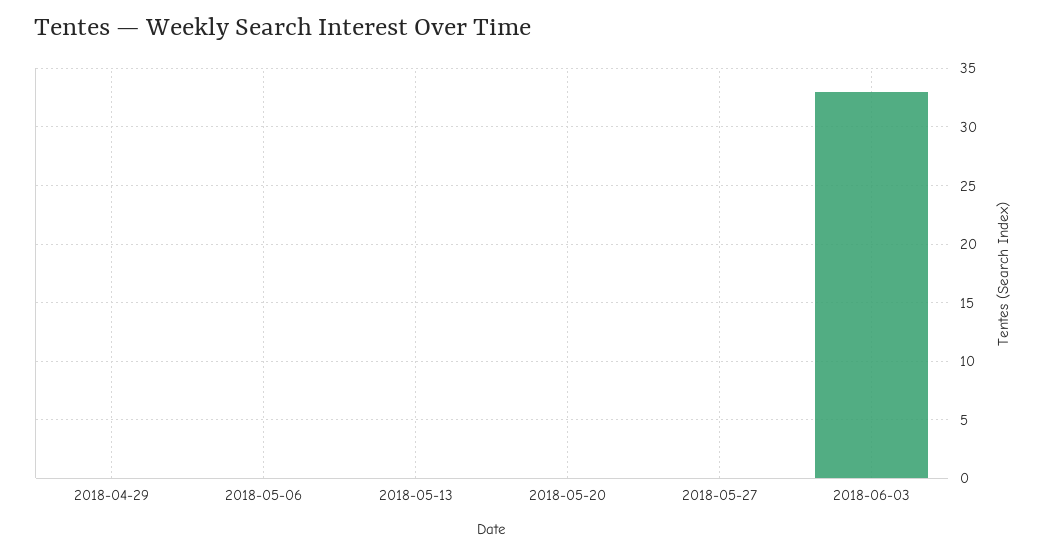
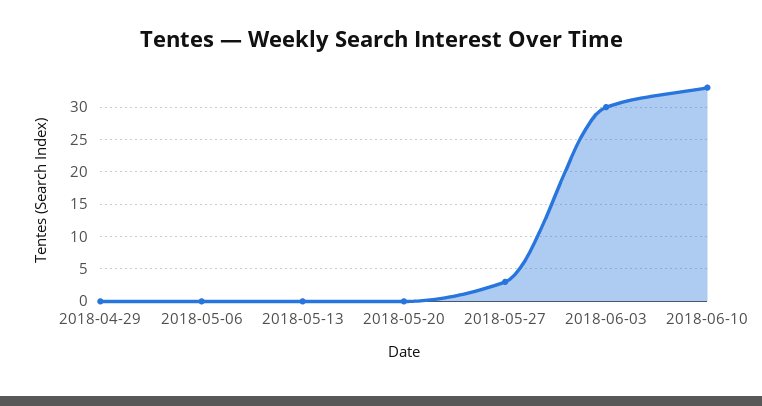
2018-05-27: 0 -> 3
2018-06-03: 33 -> 30
2018-06-10: none -> 33

